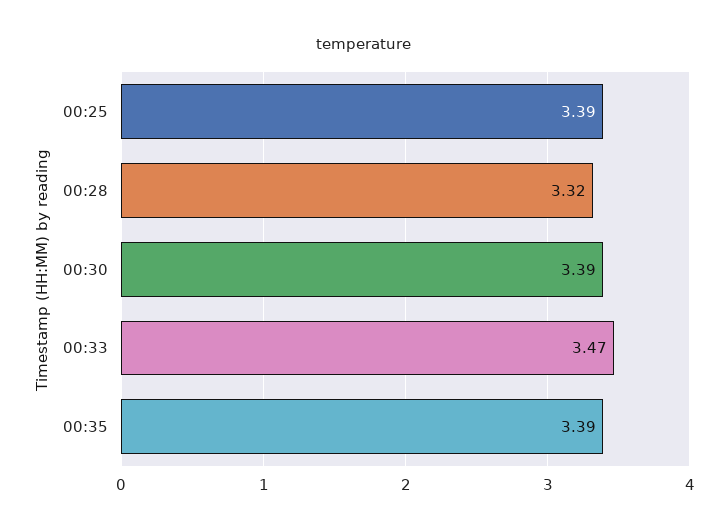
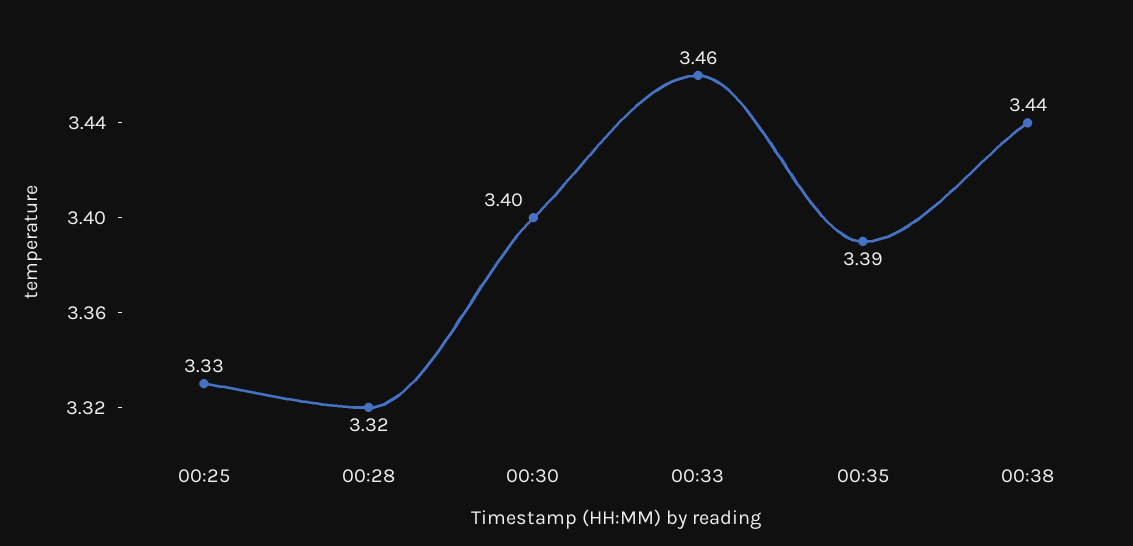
00:25: 3.39 -> 3.33
00:30: 3.39 -> 3.4
00:33: 3.47 -> 3.46
00:38: none -> 3.44

